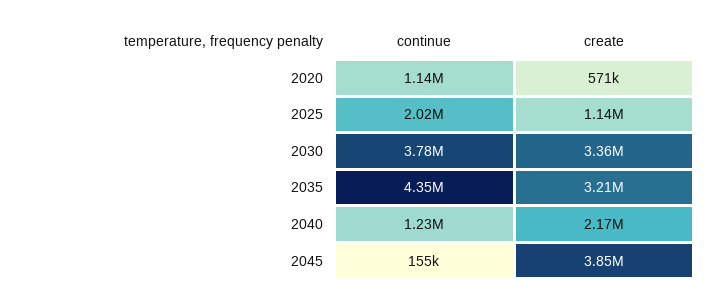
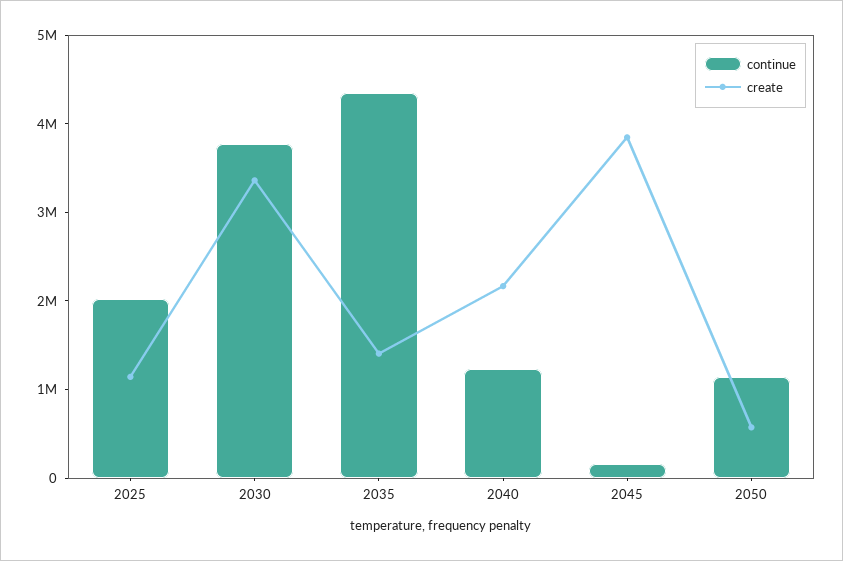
continue, 2020: 1140000 -> none
create, 2020: 571000 -> none
create, 2035: 3210000 -> 1400000
continue, 2050: none -> 1200000
create, 2050: none -> 600000

